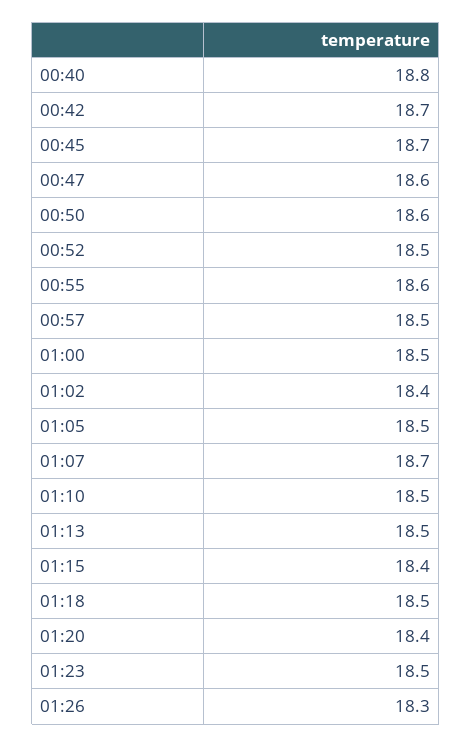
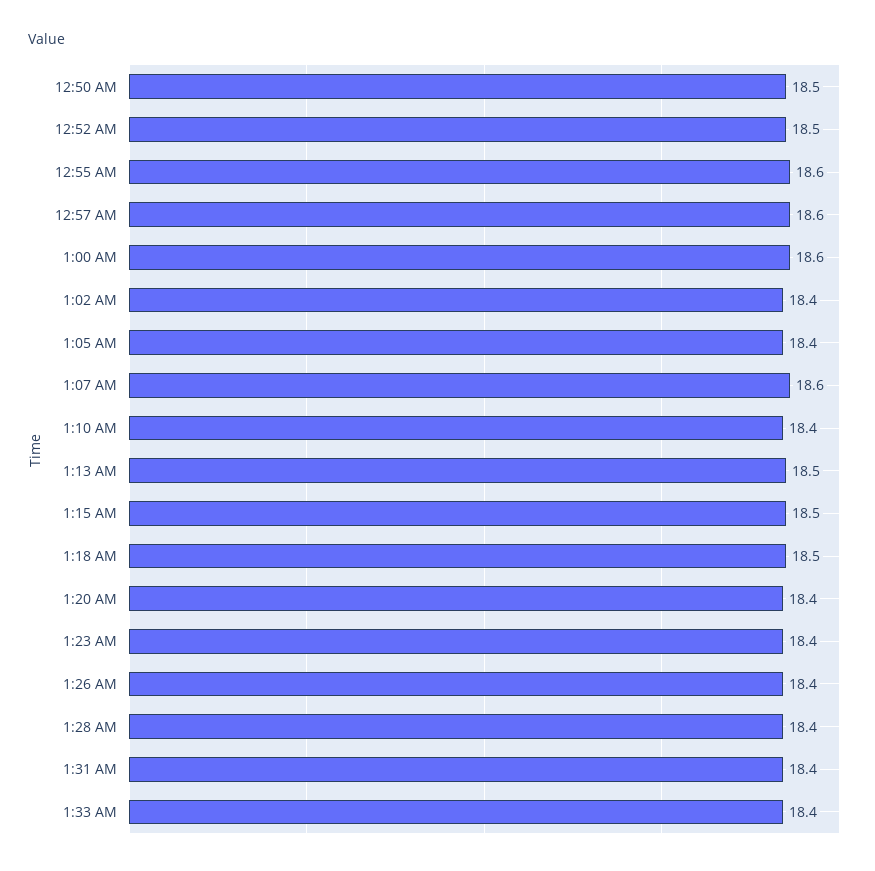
00:40: 18.8 -> none
00:42: 18.7 -> none
00:45: 18.7 -> none
00:47: 18.6 -> none
00:50: 18.6 -> 18.5
00:57: 18.5 -> 18.6
01:00: 18.5 -> 18.6
01:05: 18.5 -> 18.4
01:07: 18.7 -> 18.6
01:10: 18.5 -> 18.4
01:15: 18.4 -> 18.5
01:23: 18.5 -> 18.4
01:26: 18.3 -> 18.4
1:28 AM: none -> 18.4
1:31 AM: none -> 18.4
1:33 AM: none -> 18.4

